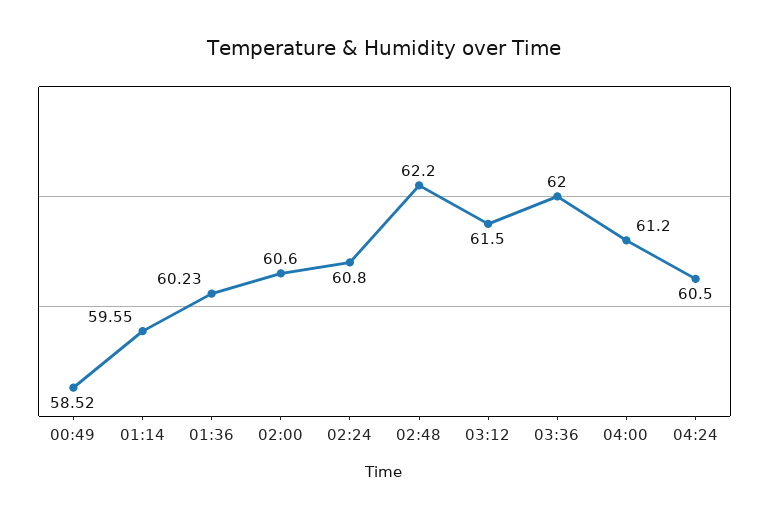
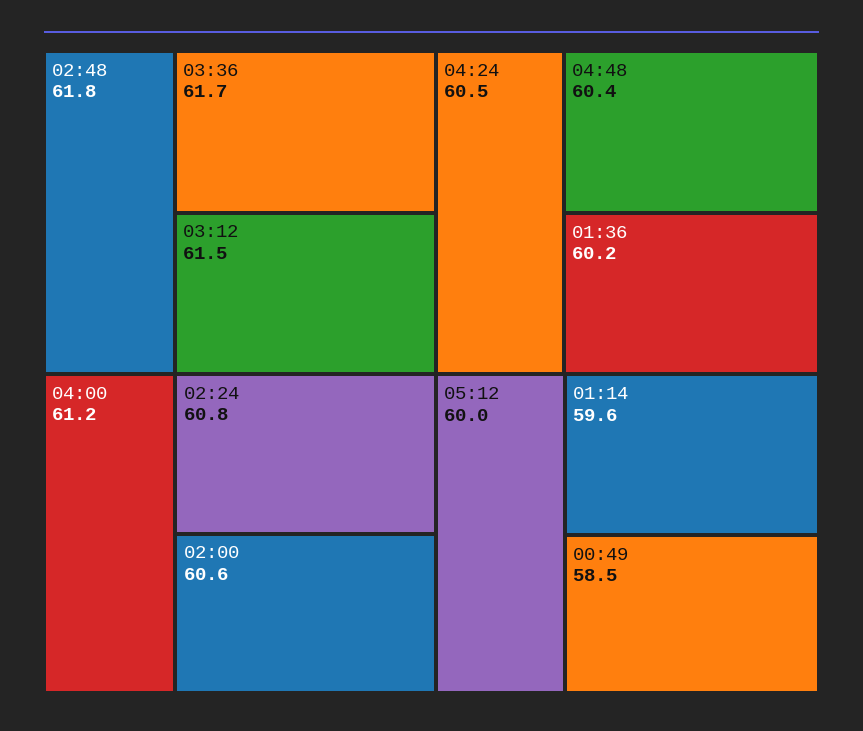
02:48: 62.2 -> 61.8
03:36: 62 -> 61.7
04:48: none -> 60.4
05:12: none -> 60

